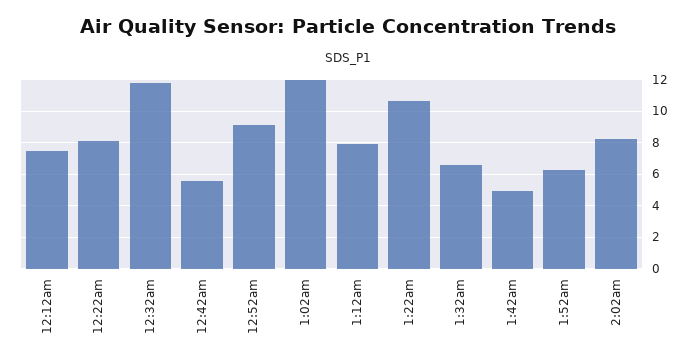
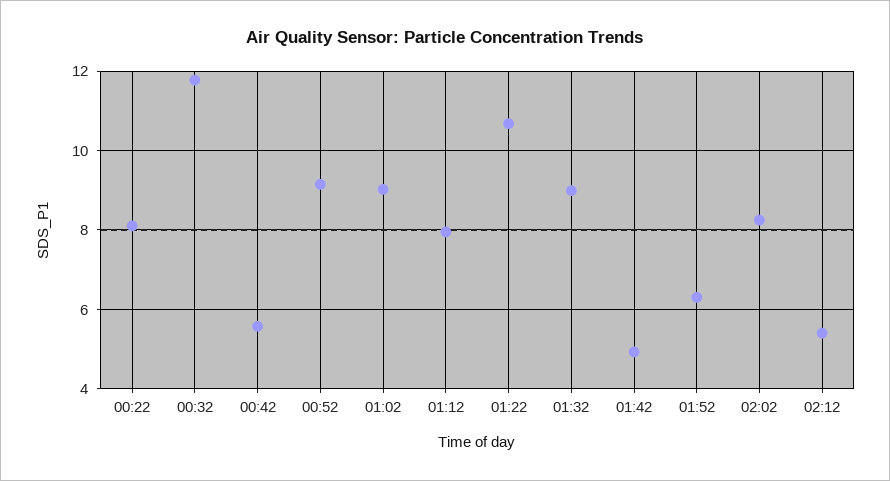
12:12am: 7.5 -> none
1:02am: 12 -> 9
1:32am: 6.5 -> 9
02:12: none -> 5.4

